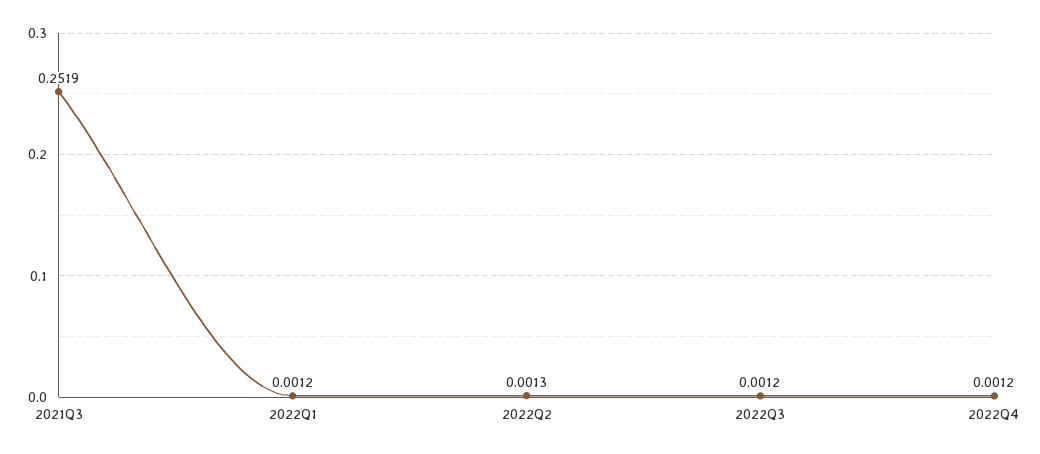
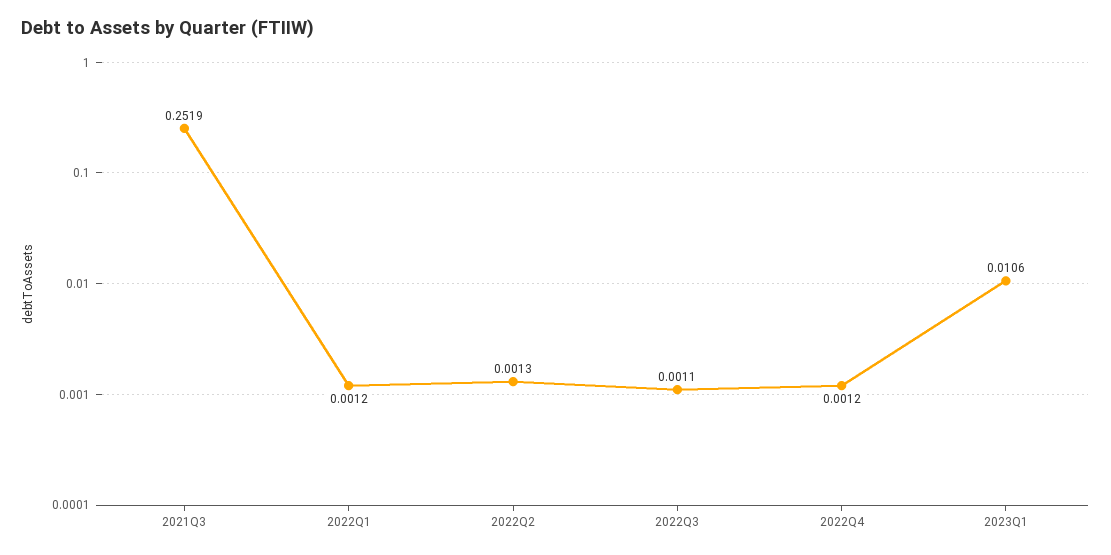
2022Q3: 0.0012 -> 0.0011
2023Q1: none -> 0.0106

